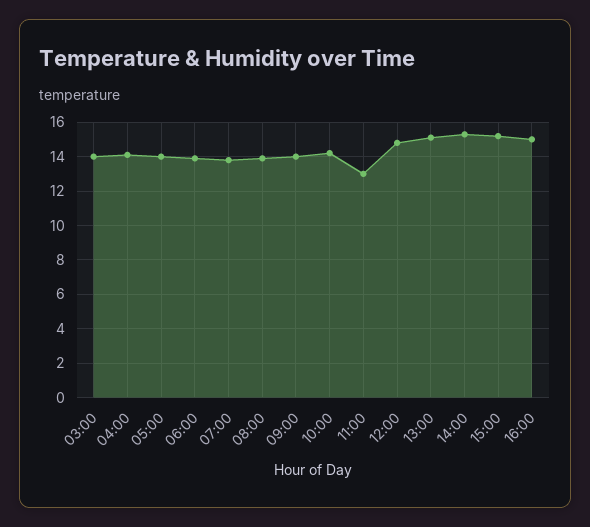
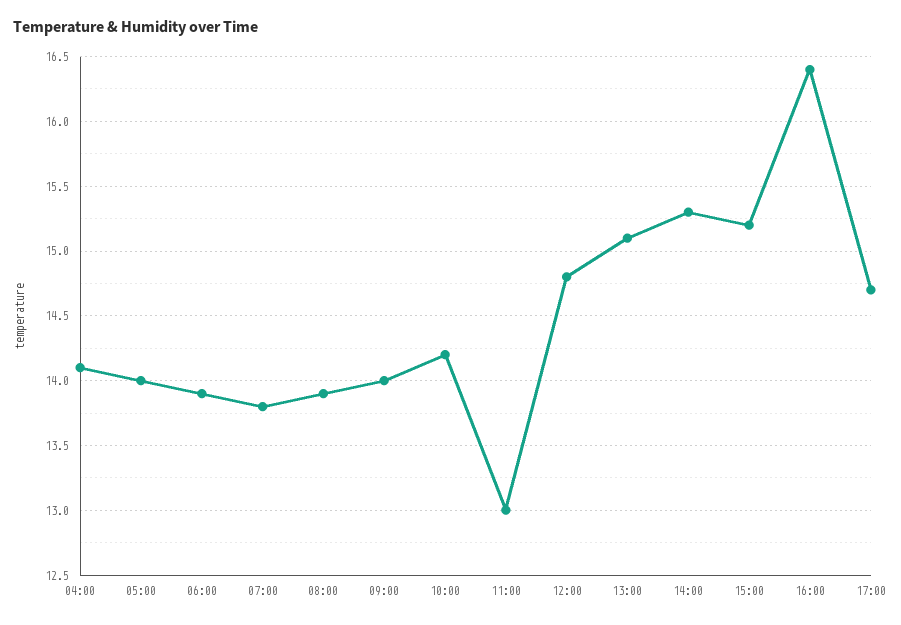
03:00: 14 -> none
16:00: 15 -> 16.4
17:00: none -> 14.7

